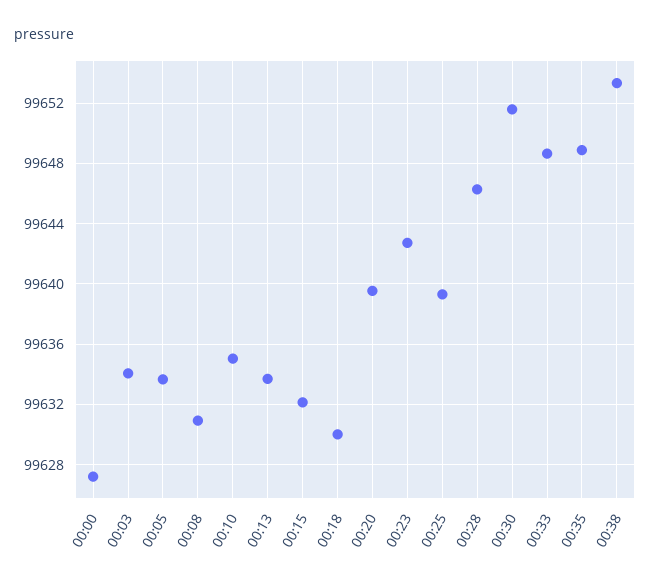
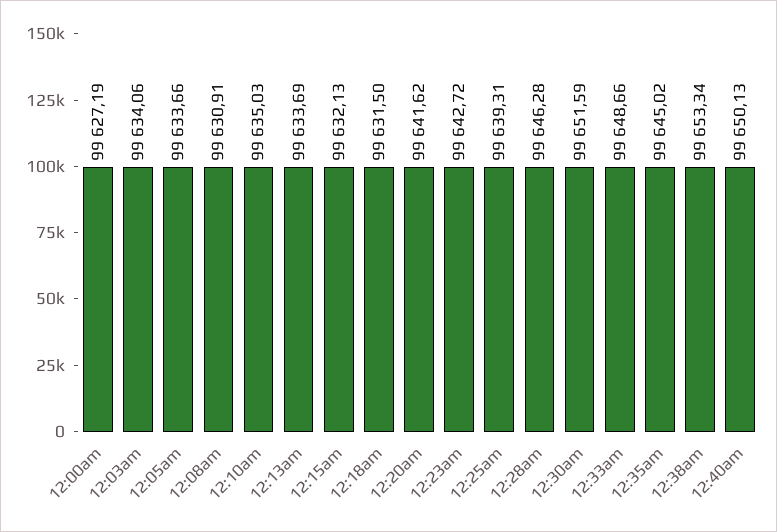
00:18: 99630 -> 99631.5
00:20: 99639.5 -> 99641.62
00:35: 99649 -> 99645.02
12:40am: none -> 99650.13

